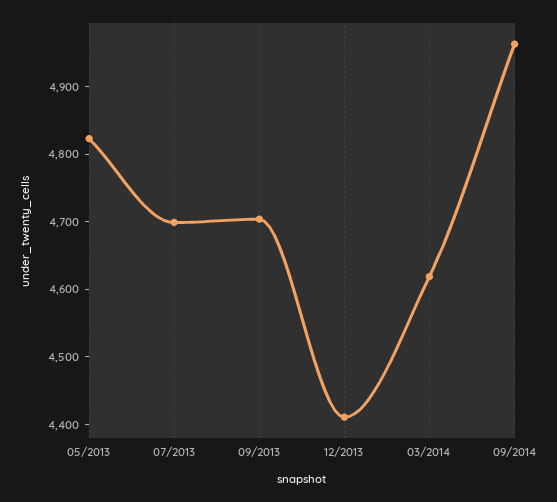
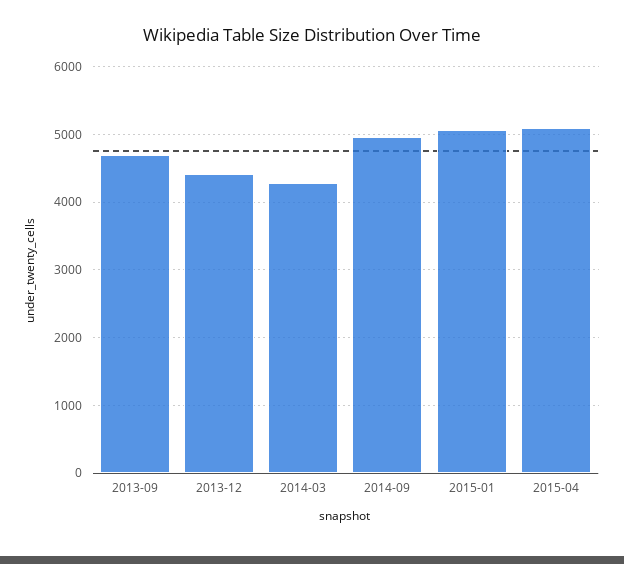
05/2013: 4820 -> none
07/2013: 4700 -> none
03/2014: 4620 -> 4300
2015-01: none -> 5100
2015-04: none -> 5100

